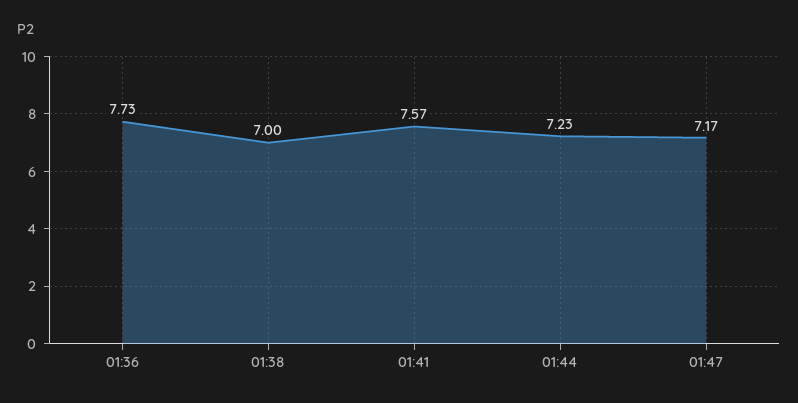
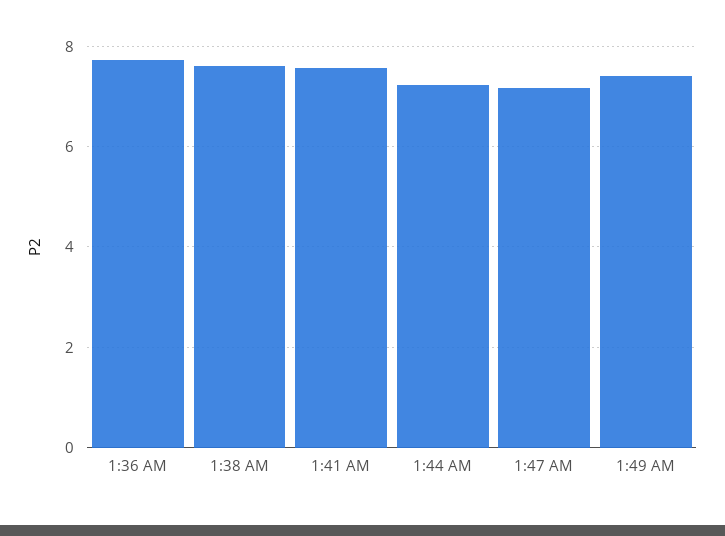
01:38: 7 -> 7.6
1:49 AM: none -> 7.4

